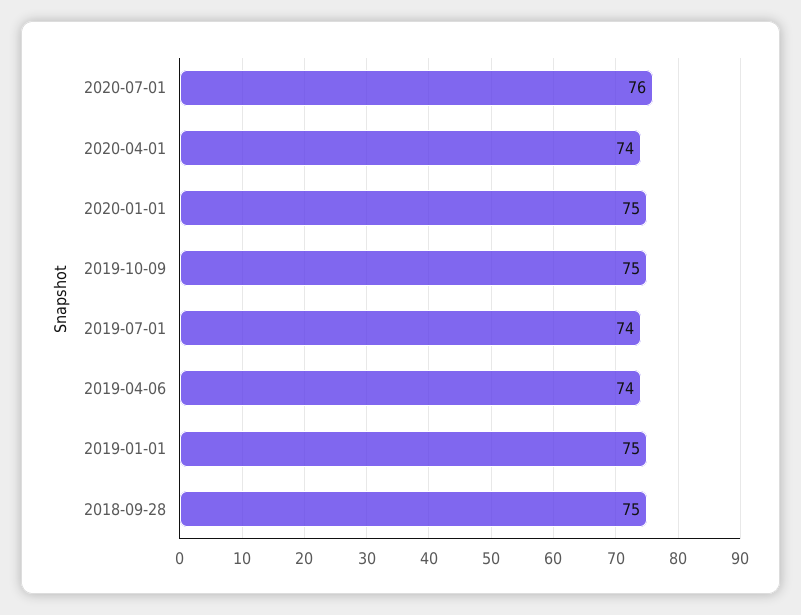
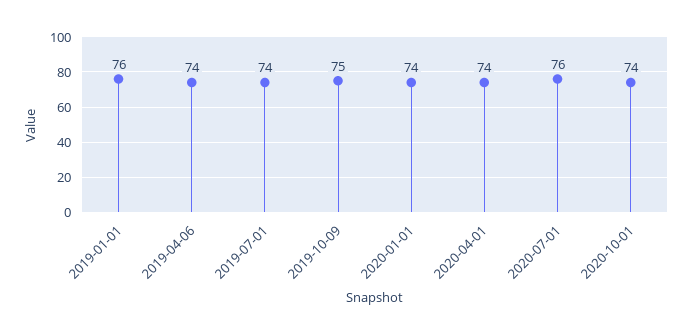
2020-01-01: 75 -> 74
2019-01-01: 75 -> 76
2018-09-28: 75 -> none
2020-10-01: none -> 74

